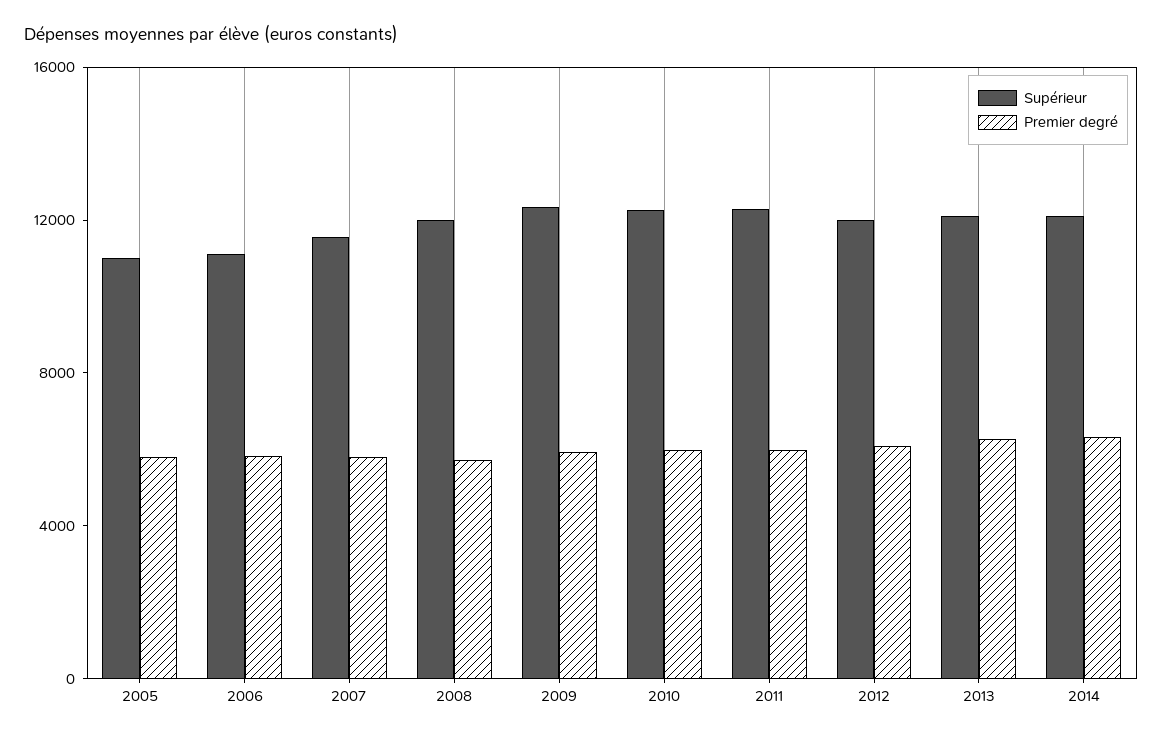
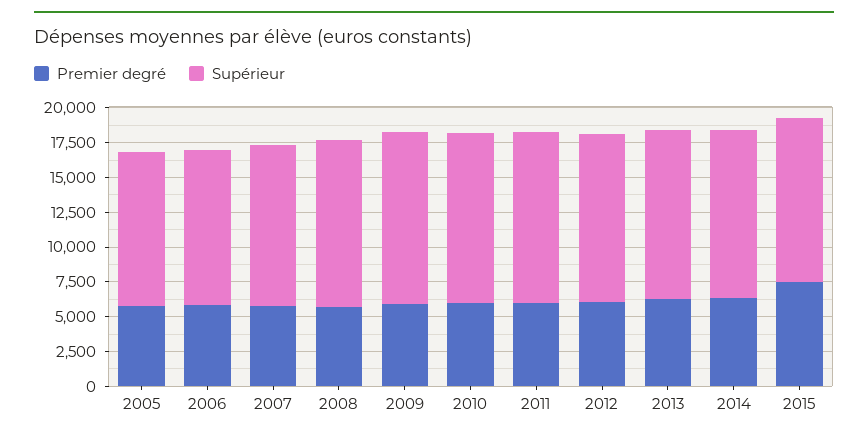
Premier degré, 2015: none -> 7500
Supérieur, 2015: none -> 12500

